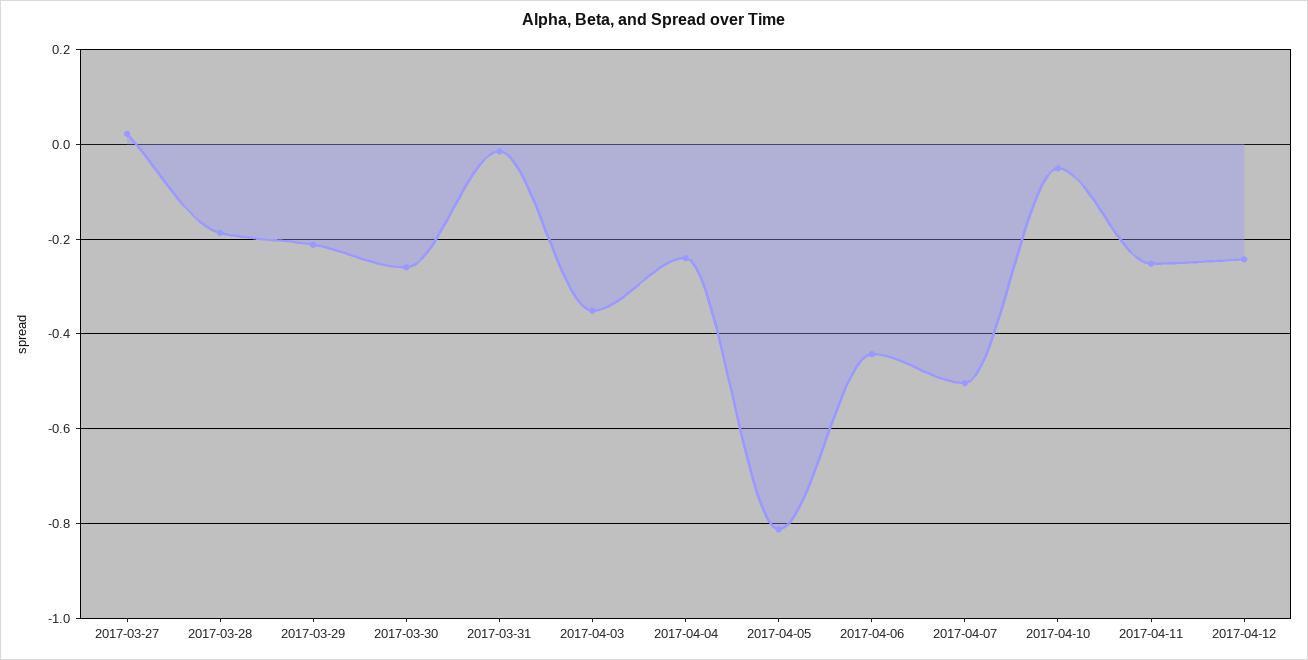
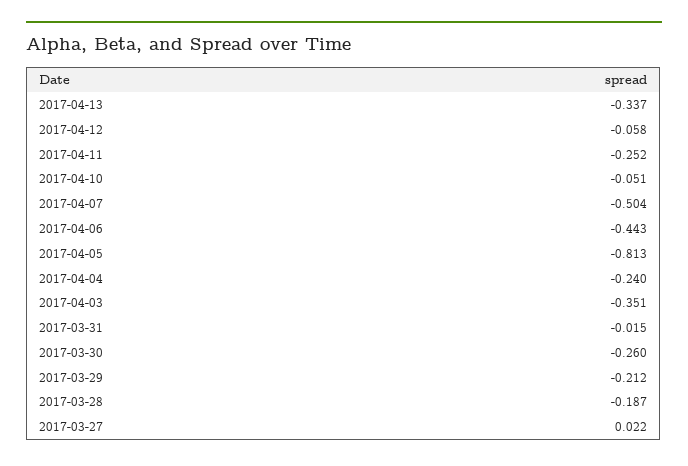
2017-04-12: -0.24 -> -0.058
2017-04-13: none -> -0.337

